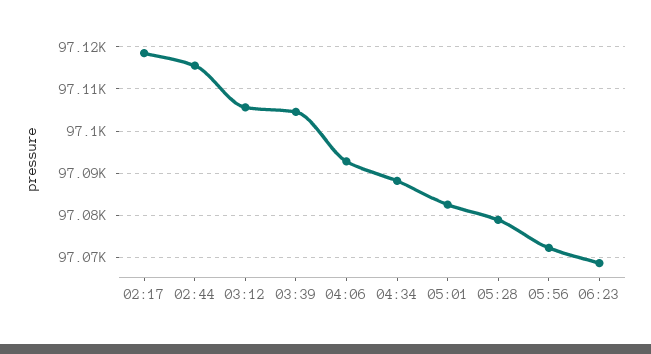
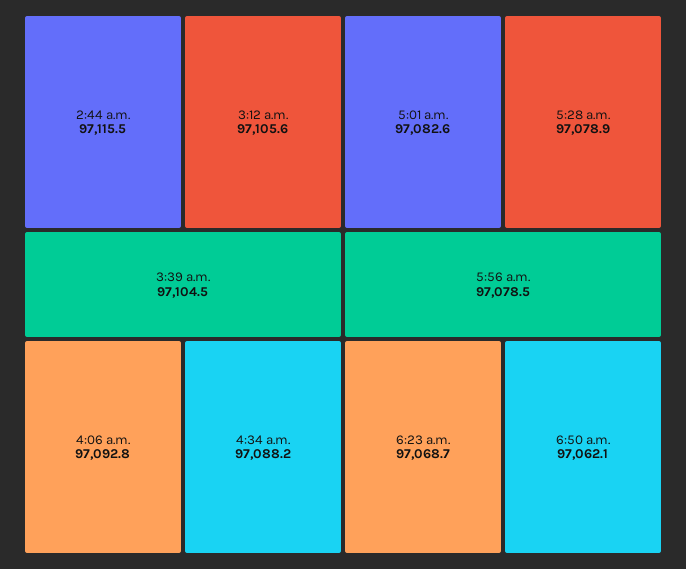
02:17: 97118 -> none
05:56: 97072 -> 97078.5
6:50 a.m.: none -> 97062.1

